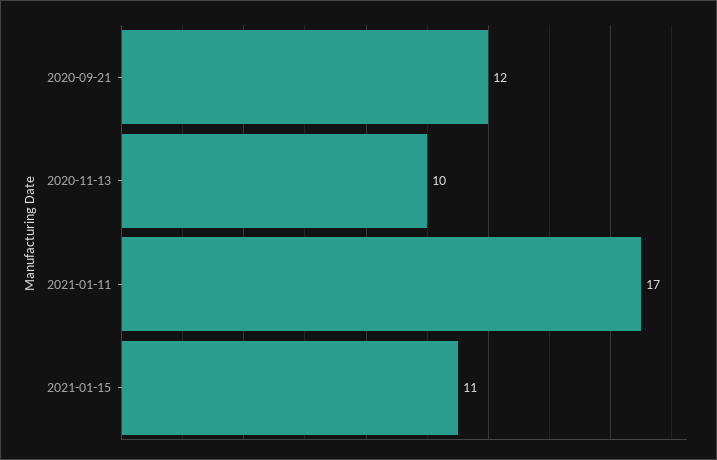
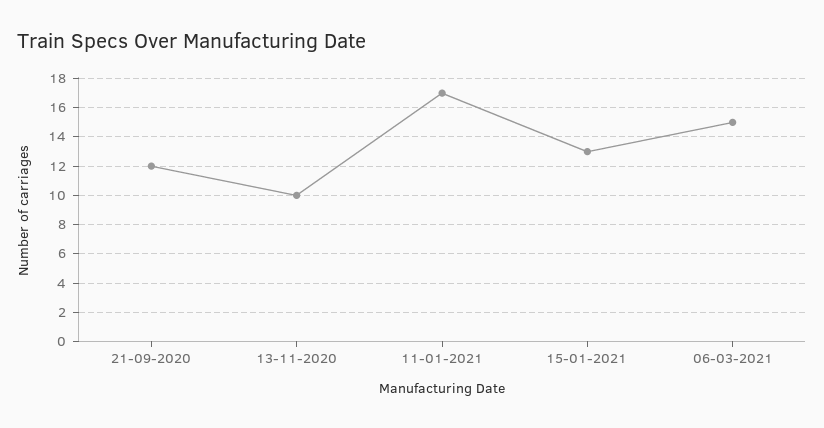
2021-01-15: 11 -> 13
06-03-2021: none -> 15

